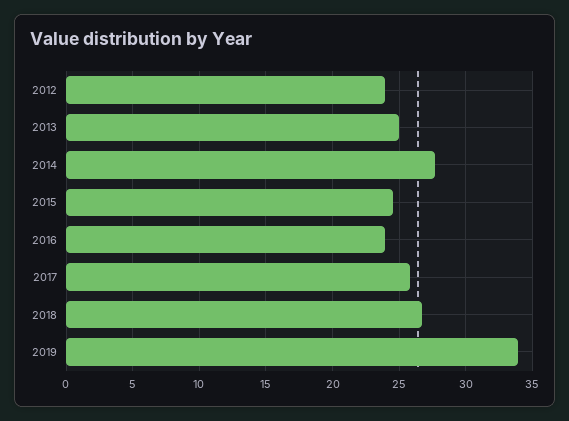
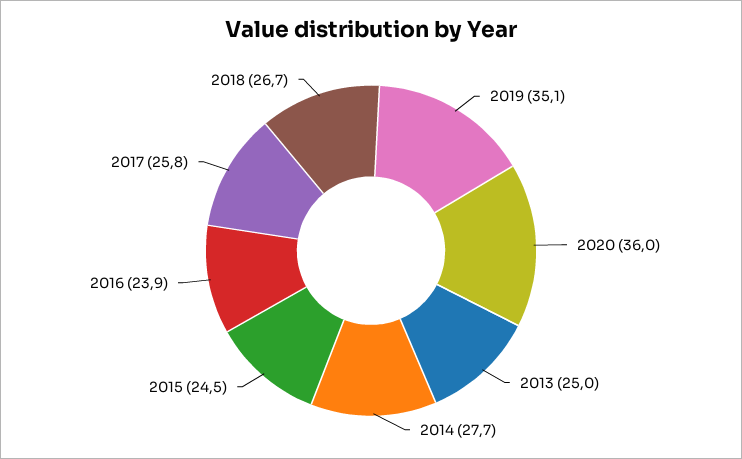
2012: 24 -> none
2019: 34 -> 35.1
2020: none -> 36

